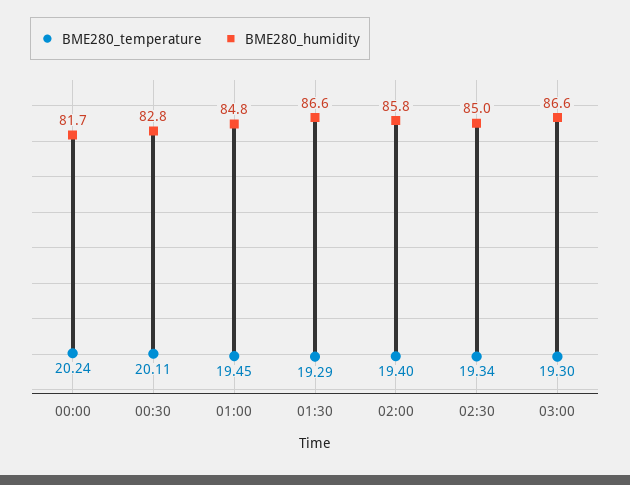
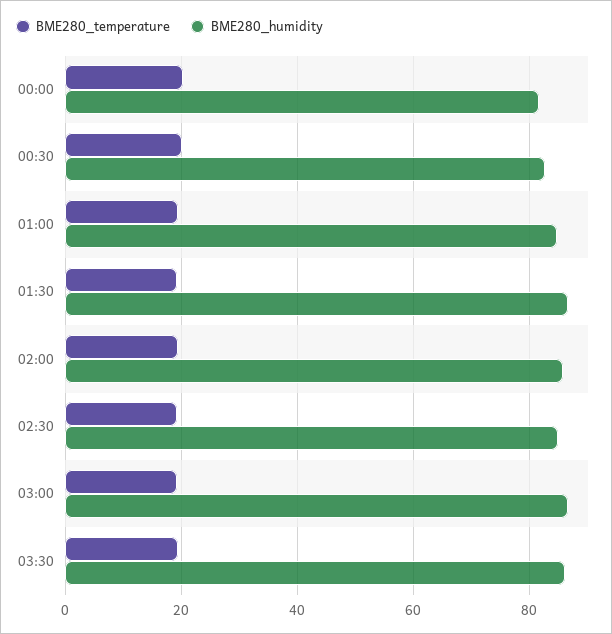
BME280_temperature, 03:30: none -> 20
BME280_humidity, 03:30: none -> 86

